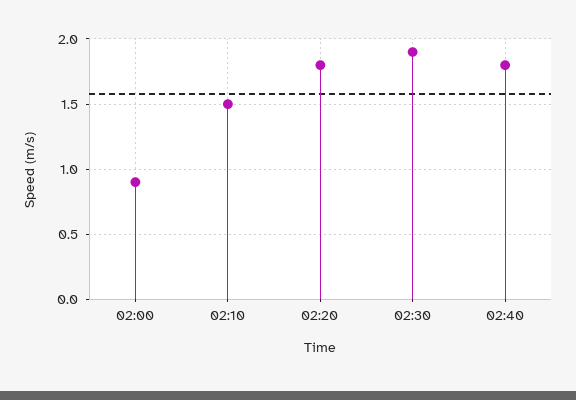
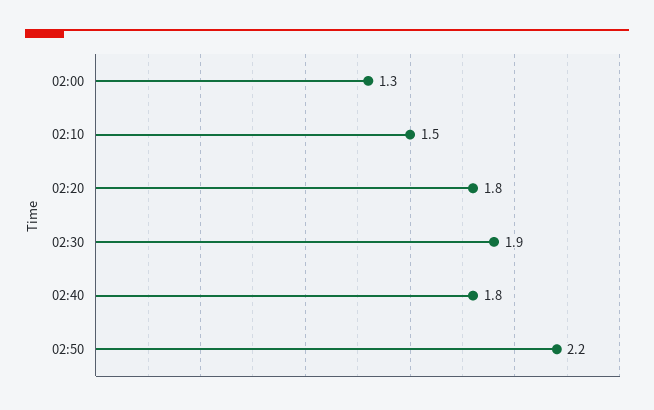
02:00: 0.9 -> 1.3
02:50: none -> 2.2

